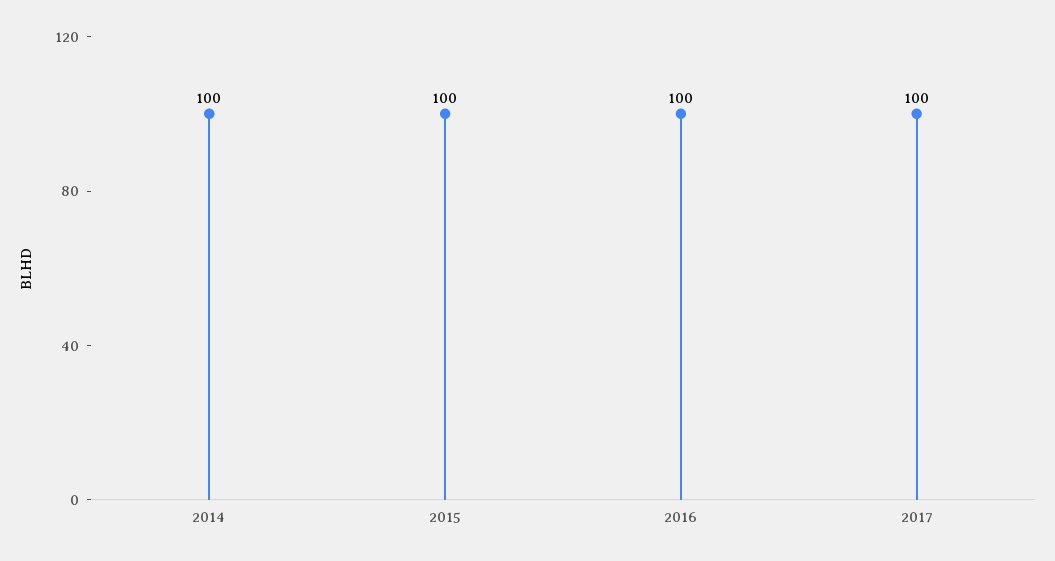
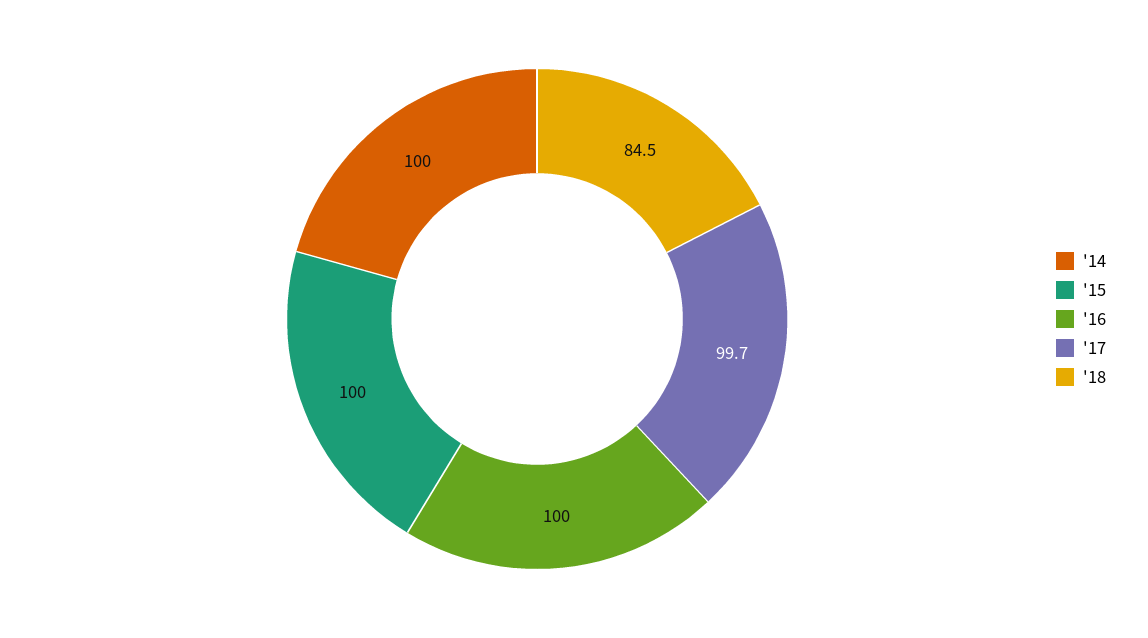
2017: 100 -> 99.7
'18: none -> 84.5

